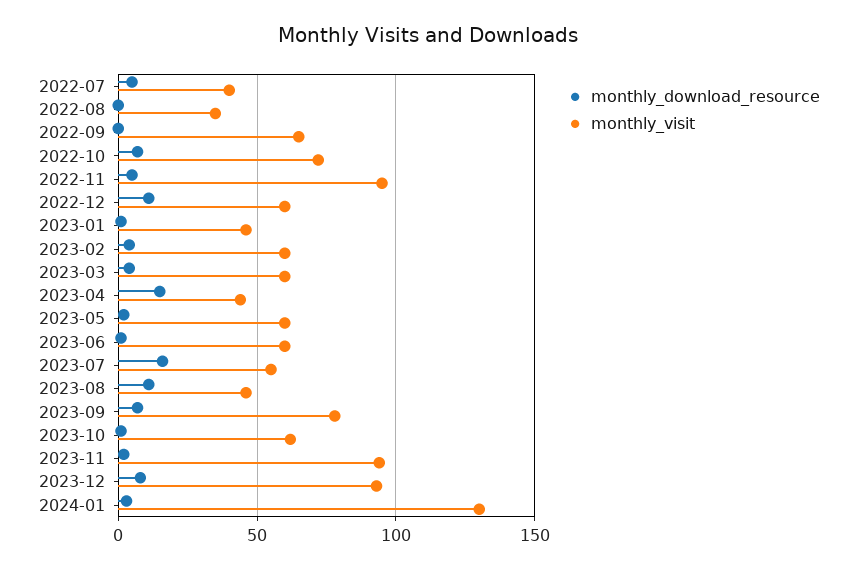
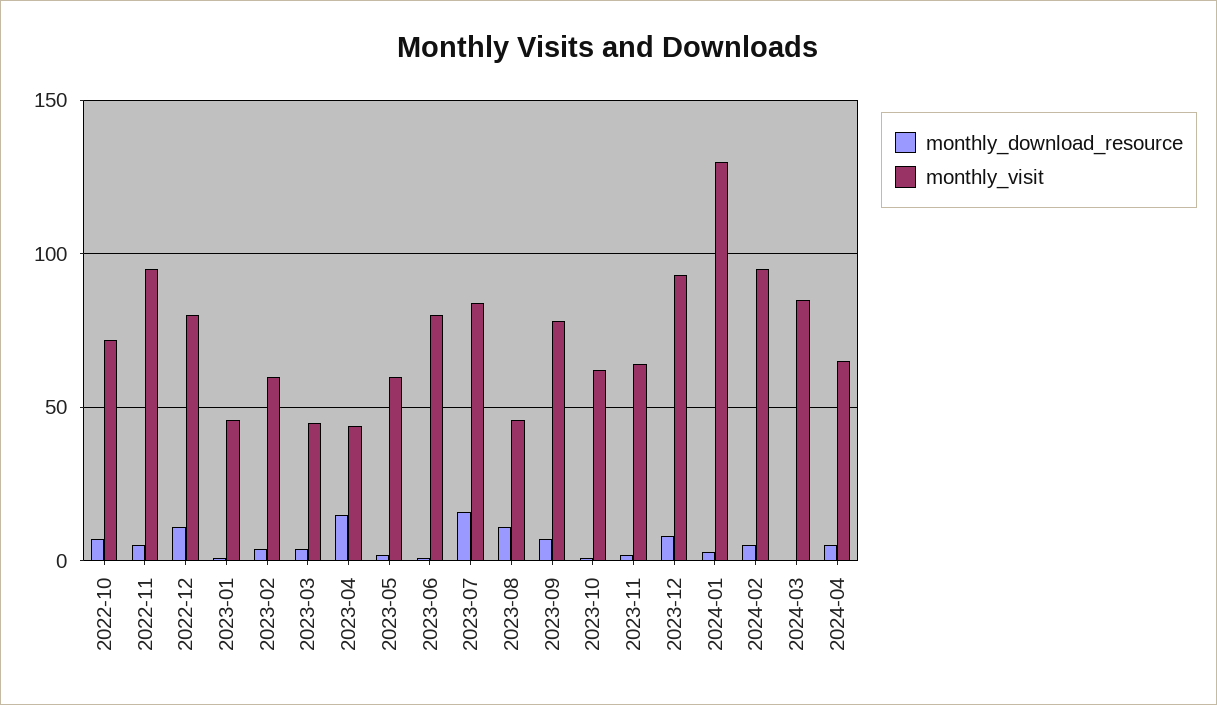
monthly_download_resource, 2022-07: 5 -> none
monthly_visit, 2022-07: 40 -> none
monthly_download_resource, 2022-08: 0 -> none
monthly_visit, 2022-08: 35 -> none
monthly_download_resource, 2022-09: 0 -> none
monthly_visit, 2022-09: 65 -> none
monthly_visit, 2022-12: 60 -> 80
monthly_visit, 2023-03: 60 -> 45
monthly_visit, 2023-06: 60 -> 80
monthly_visit, 2023-07: 55 -> 85
monthly_visit, 2023-11: 95 -> 65
monthly_download_resource, 2024-02: none -> 5
monthly_visit, 2024-02: none -> 95
monthly_download_resource, 2024-03: none -> 0
monthly_visit, 2024-03: none -> 85
monthly_download_resource, 2024-04: none -> 5
monthly_visit, 2024-04: none -> 65

